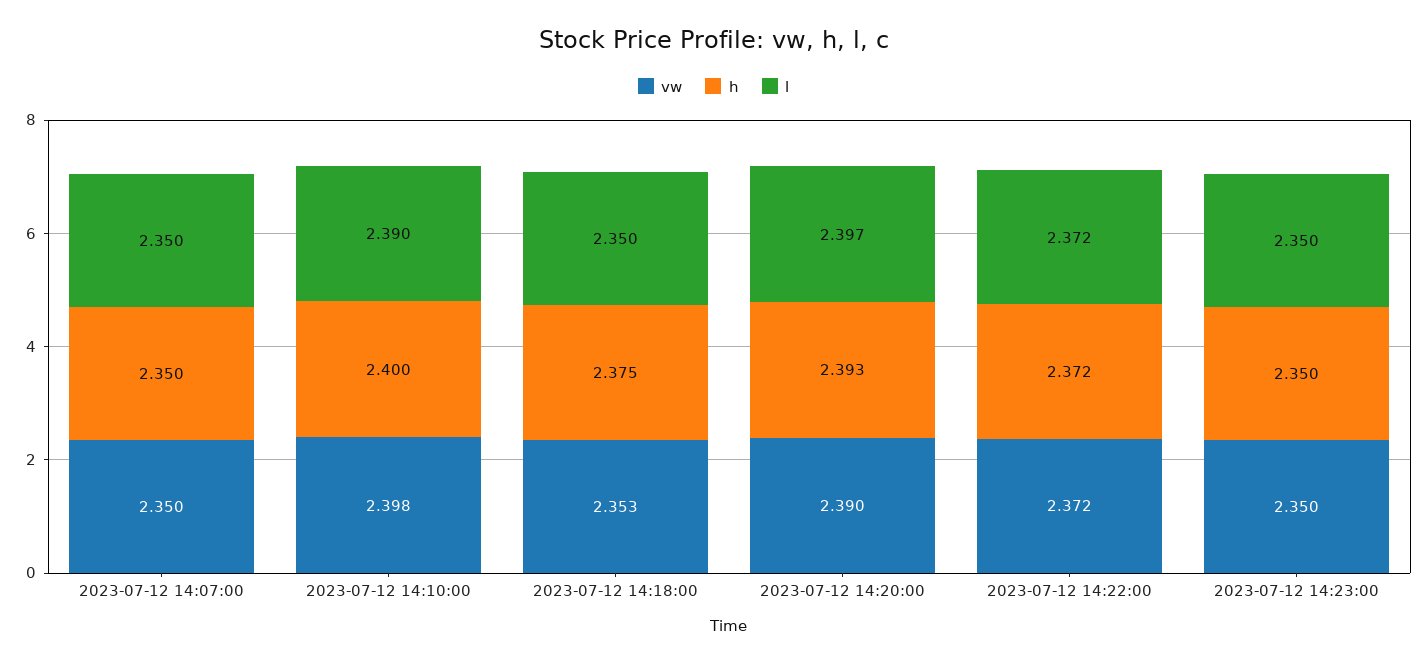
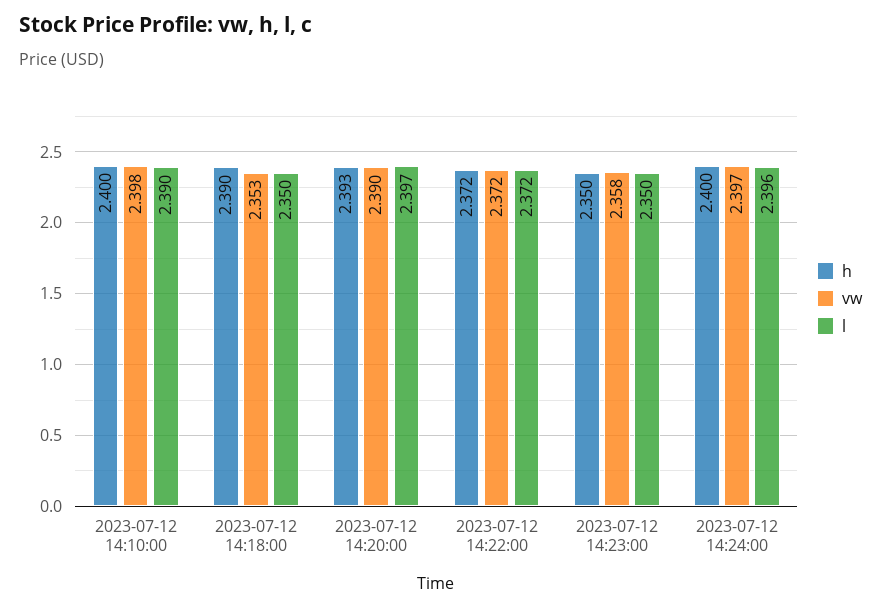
vw, 2023-07-12 14:07:00: 2.35 -> none
h, 2023-07-12 14:07:00: 2.35 -> none
l, 2023-07-12 14:07:00: 2.35 -> none
h, 2023-07-12 14:18:00: 2.375 -> 2.39
vw, 2023-07-12 14:23:00: 2.35 -> 2.358
h, 2023-07-12 14:24:00: none -> 2.4
vw, 2023-07-12 14:24:00: none -> 2.397
l, 2023-07-12 14:24:00: none -> 2.396

